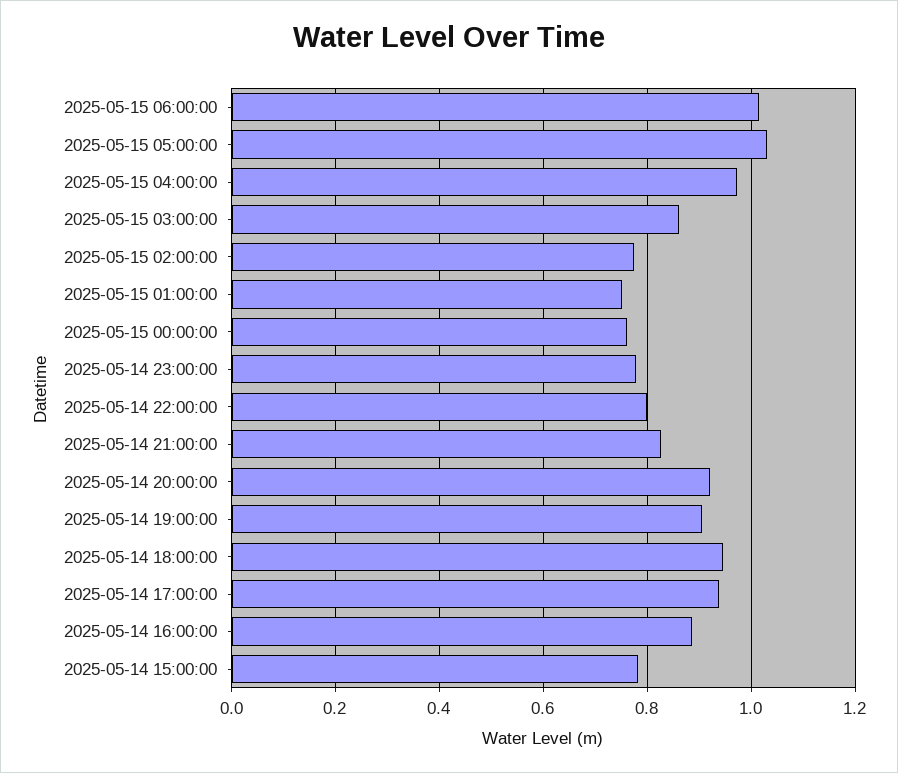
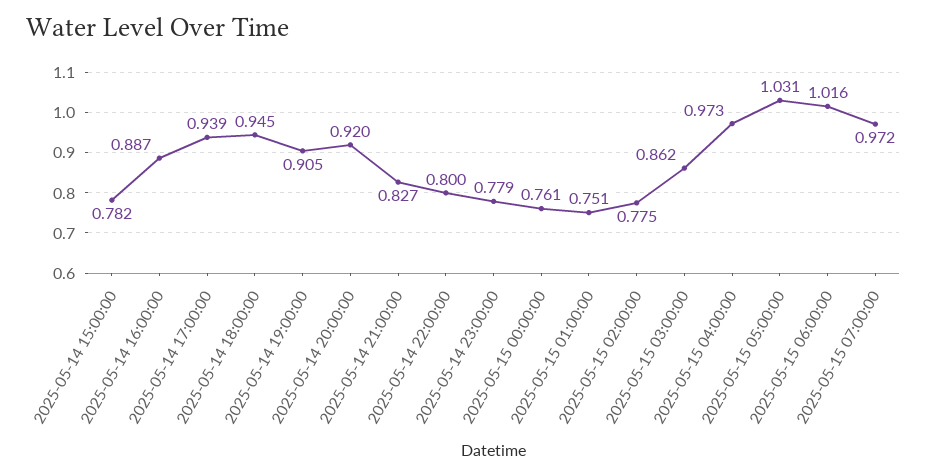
2025-05-15 07:00:00: none -> 0.972

